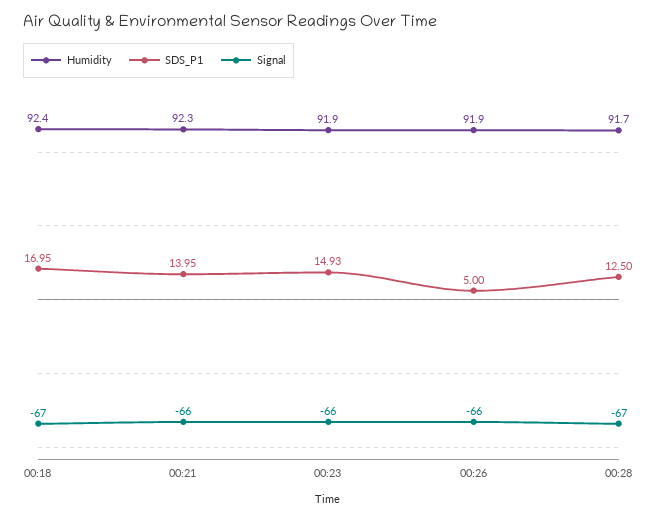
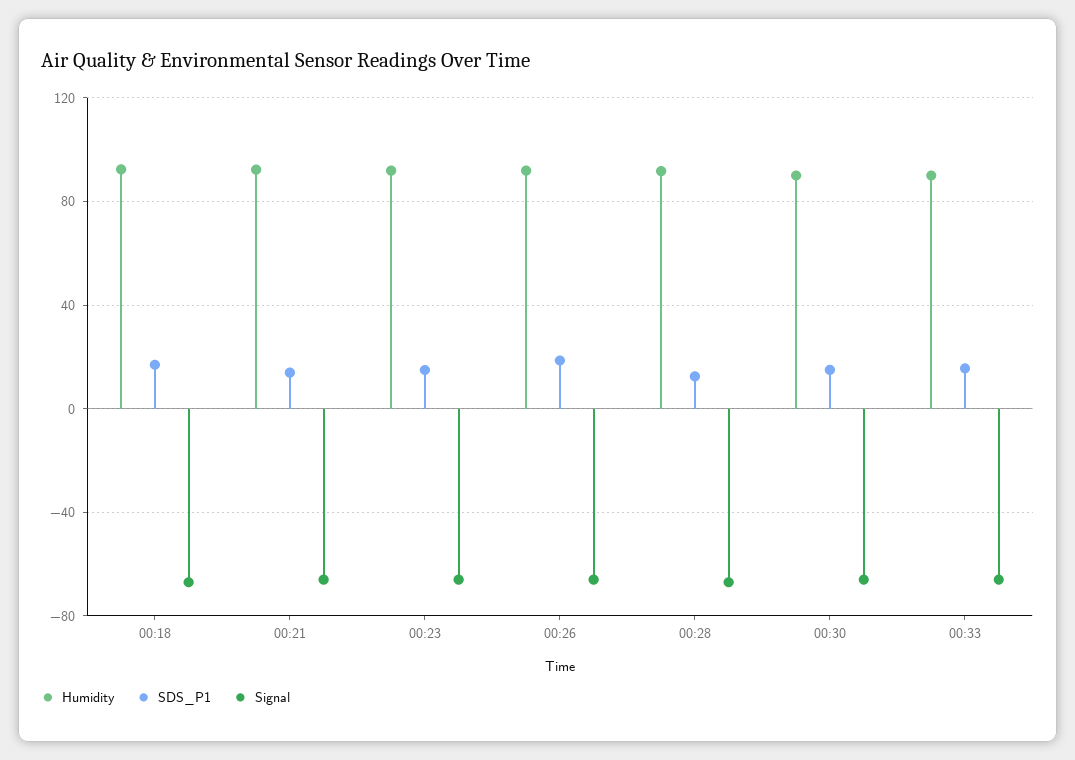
SDS_P1, 00:26: 5 -> 20
Humidity, 00:30: none -> 90
SDS_P1, 00:30: none -> 15
Signal, 00:30: none -> -65
Humidity, 00:33: none -> 90
SDS_P1, 00:33: none -> 15
Signal, 00:33: none -> -65

